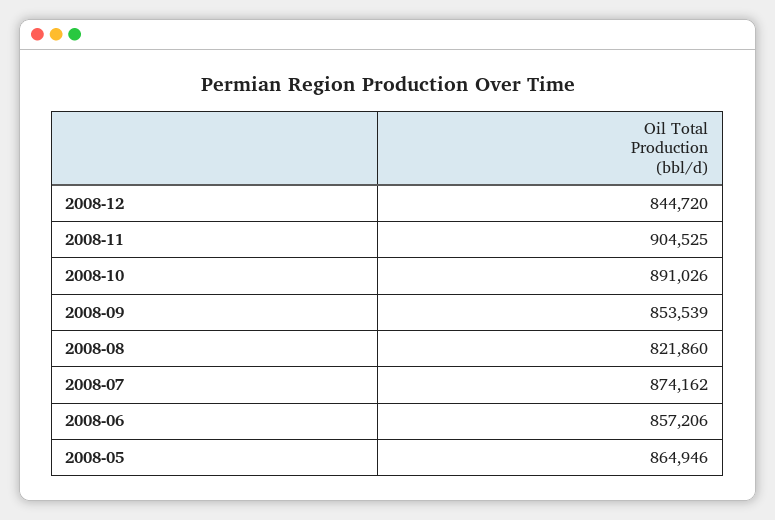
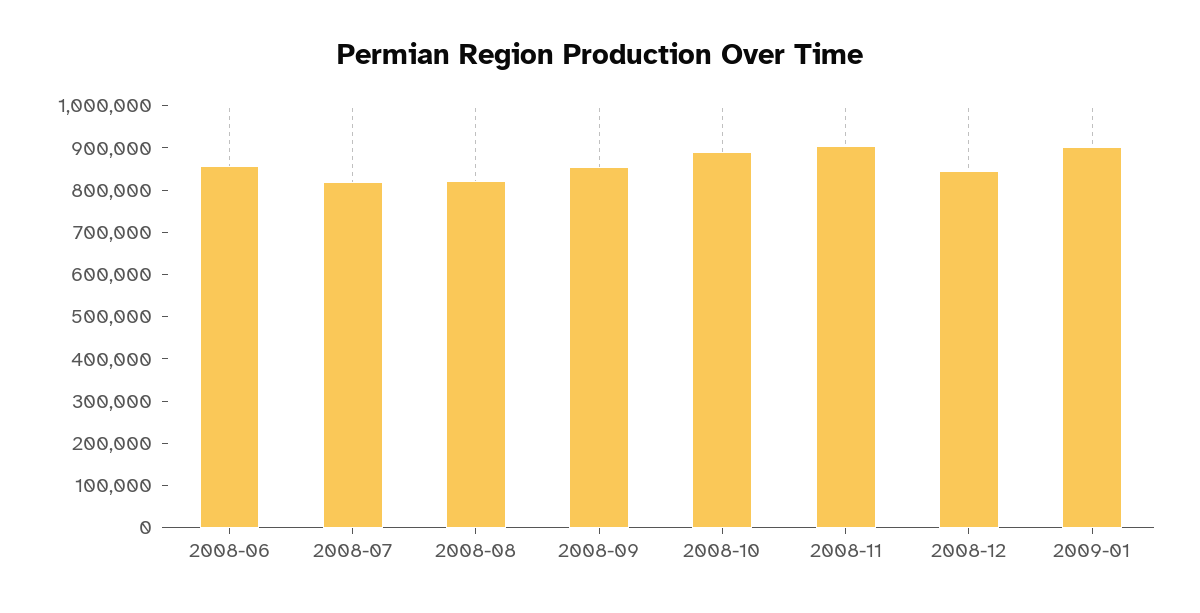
2008-07: 874162 -> 820000
2008-05: 864946 -> none
2009-01: none -> 900000

